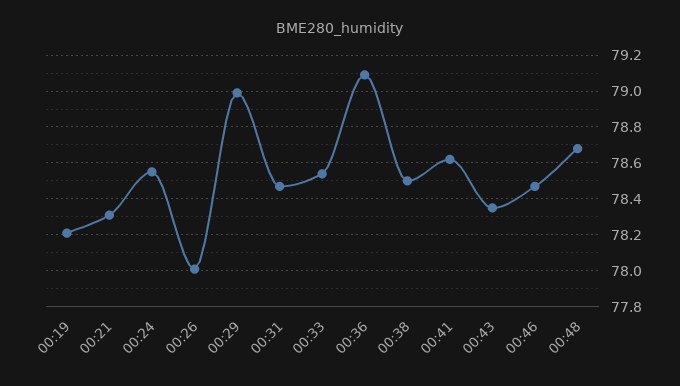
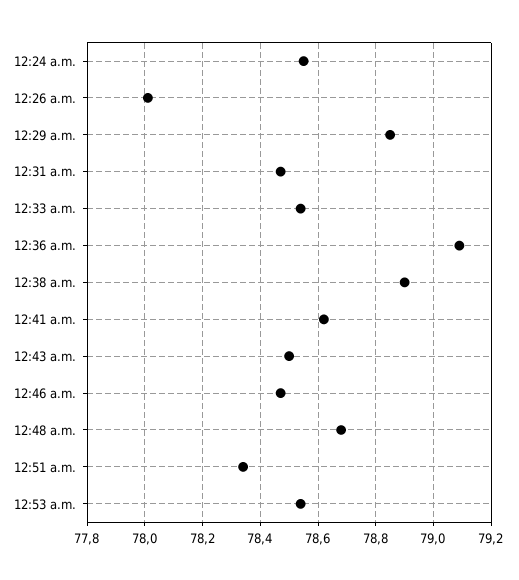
00:19: 78.2 -> none
00:21: 78.3 -> none
00:29: 79 -> 78.85
00:38: 78.5 -> 78.9
00:43: 78.35 -> 78.5
12:51 a.m.: none -> 78.35
12:53 a.m.: none -> 78.55

